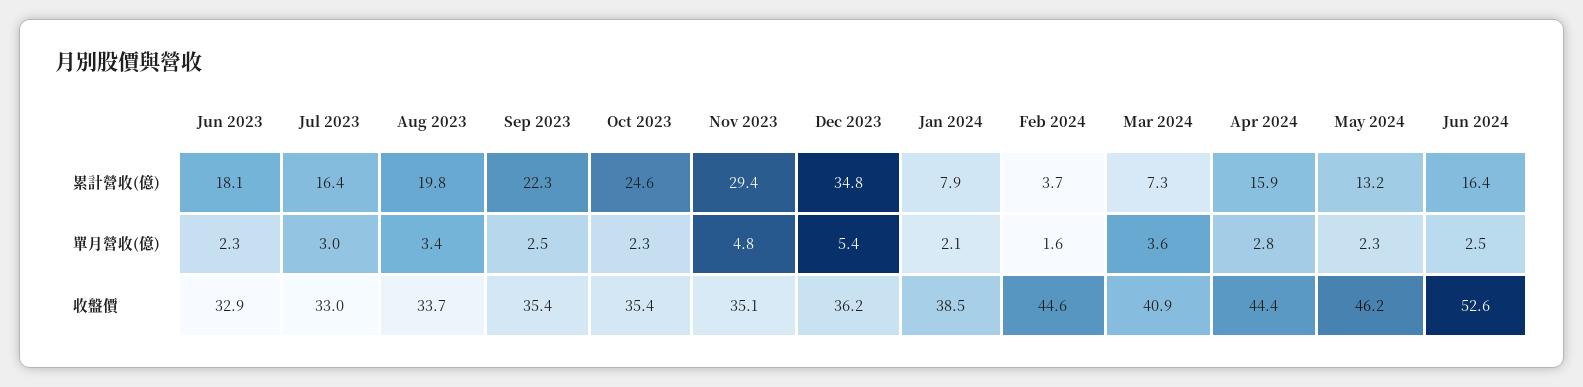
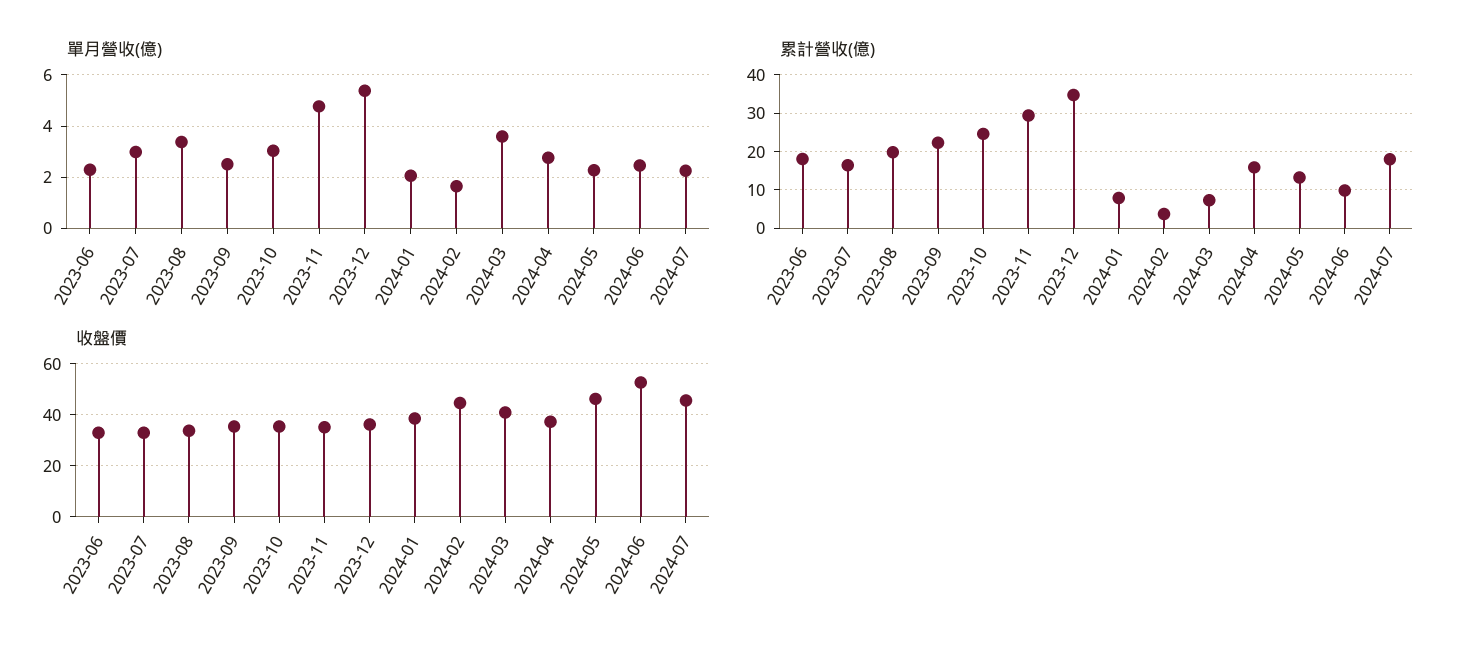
累計營收(億), Jun 2024: 16.4 -> 10
單月營收(億), Oct 2023: 2.3 -> 3
收盤價, Apr 2024: 44.4 -> 37.5
單月營收(億), 2024-07: none -> 2.25
累計營收(億), 2024-07: none -> 18
收盤價, 2024-07: none -> 45

